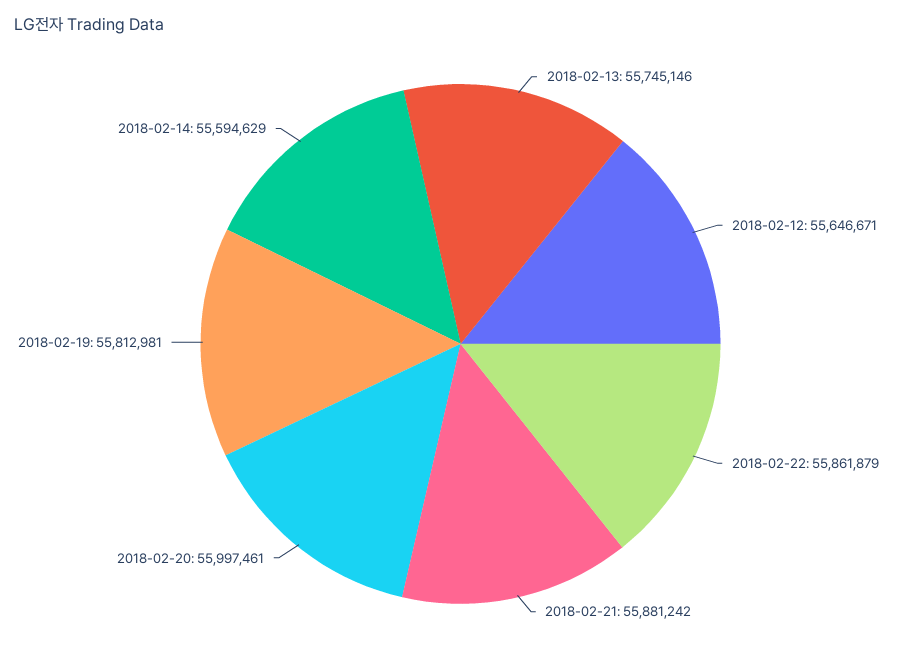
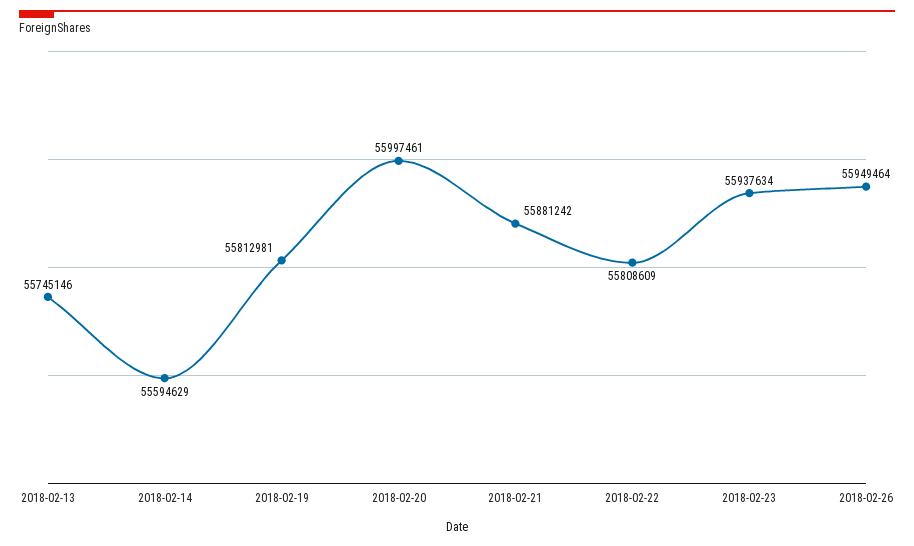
2018-02-12: 55646671 -> none
2018-02-22: 55861879 -> 55808609
2018-02-23: none -> 55937634
2018-02-26: none -> 55949464

